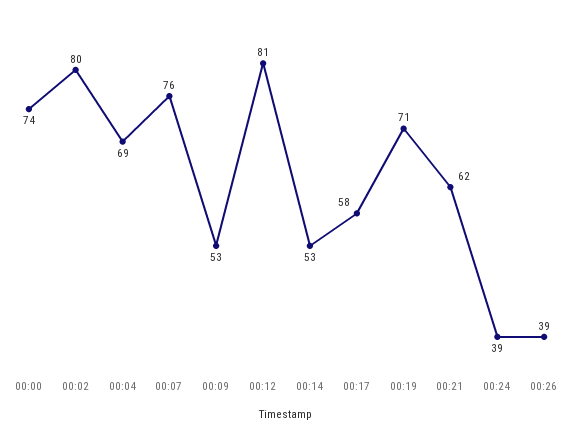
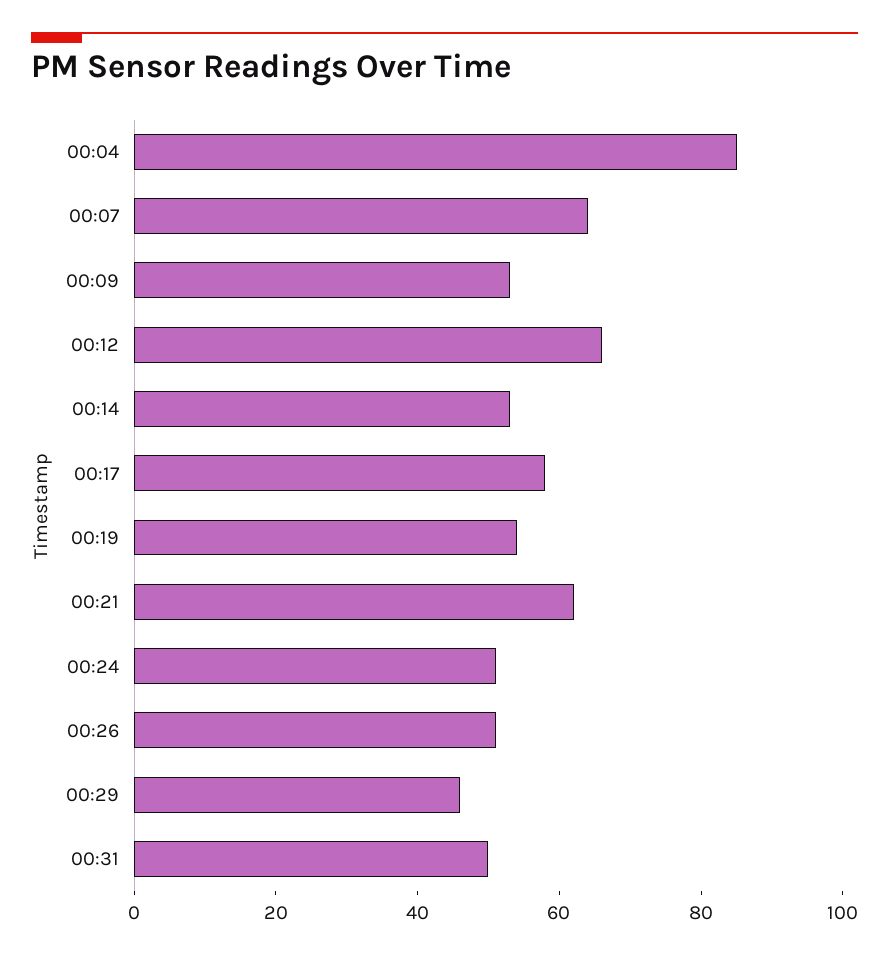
00:00: 74 -> none
00:02: 80 -> none
00:04: 69 -> 85
00:07: 76 -> 65
00:12: 81 -> 65
00:19: 71 -> 55
00:24: 39 -> 50
00:26: 39 -> 50
00:29: none -> 45
00:31: none -> 50

